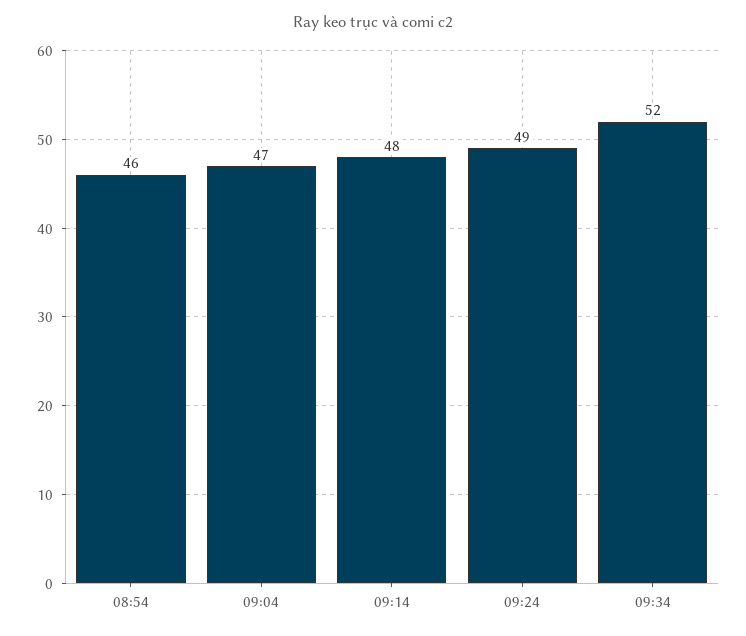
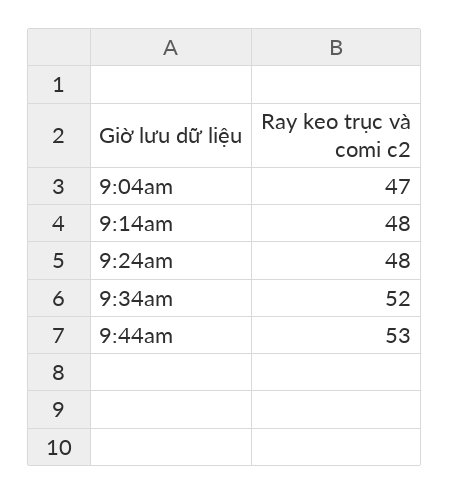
08:54: 46 -> none
09:24: 49 -> 48
9:44am: none -> 53

